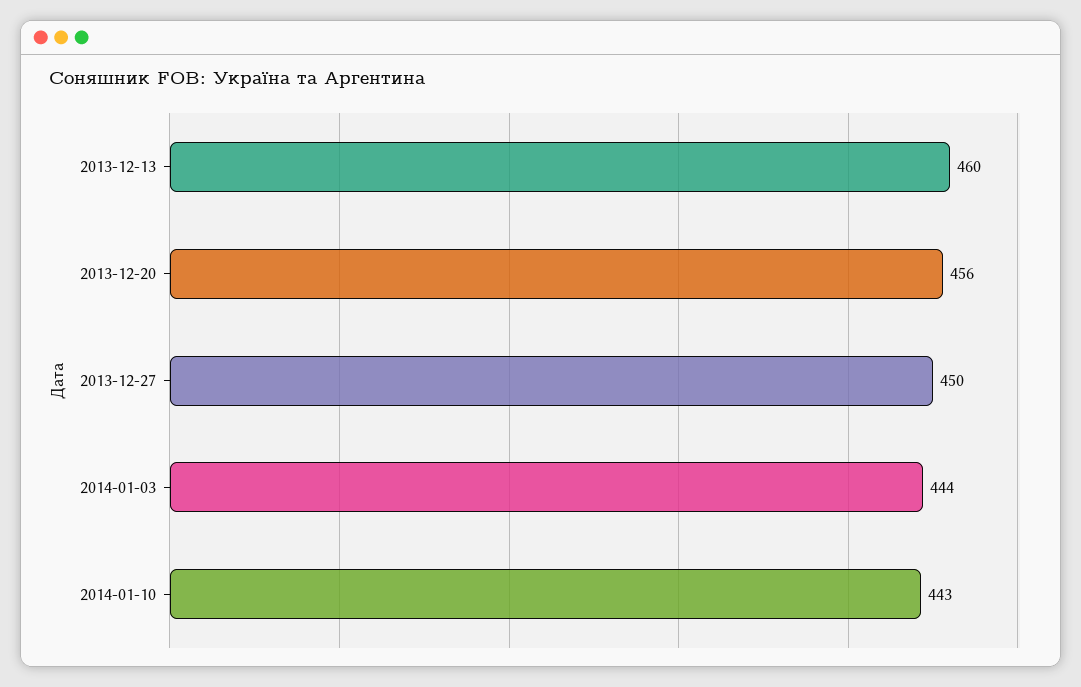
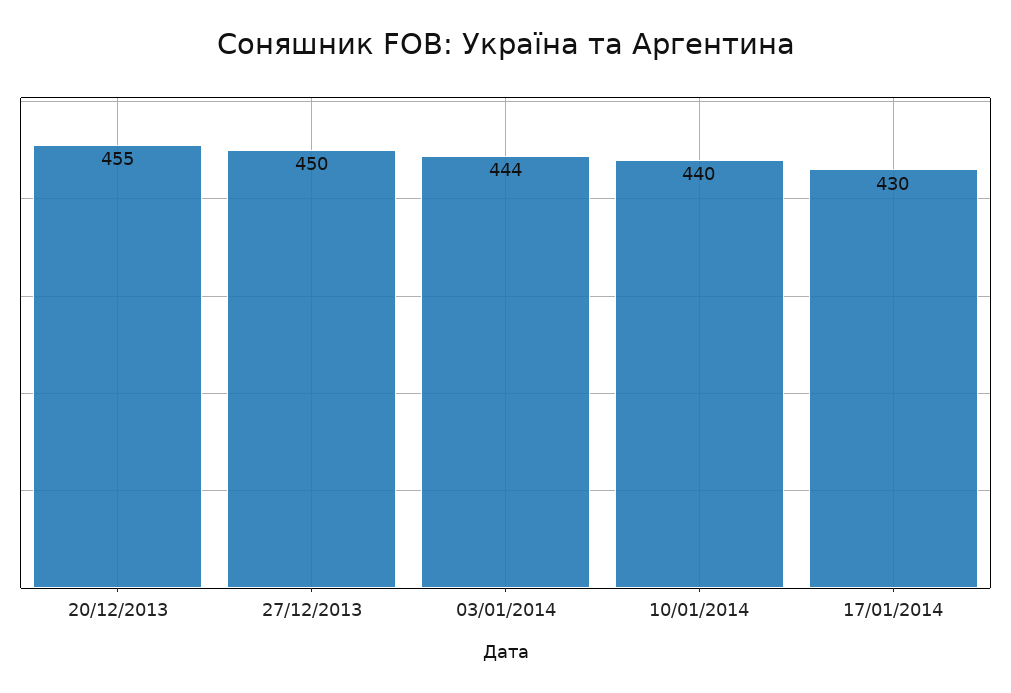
2013-12-13: 460 -> none
2013-12-20: 456 -> 455
2014-01-10: 443 -> 440
17/01/2014: none -> 430

